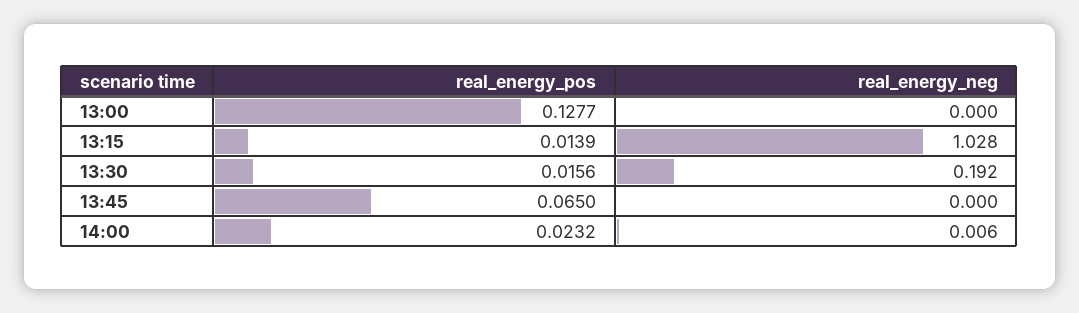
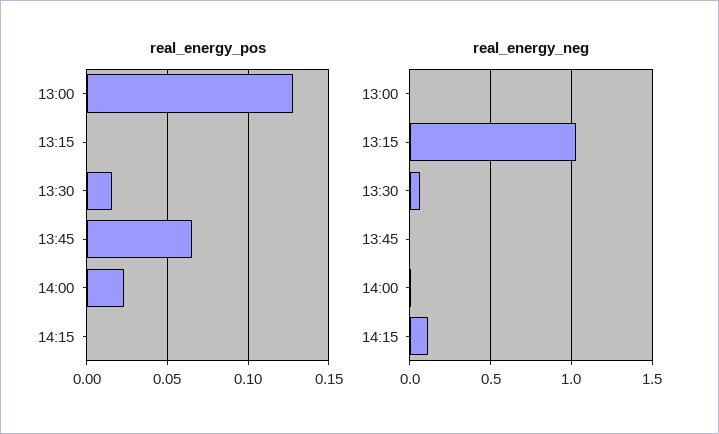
real_energy_pos, 13:15: 0.0139 -> 0
real_energy_neg, 13:30: 0.192 -> 0.05
real_energy_pos, 14:15: none -> 0
real_energy_neg, 14:15: none -> 0.1

